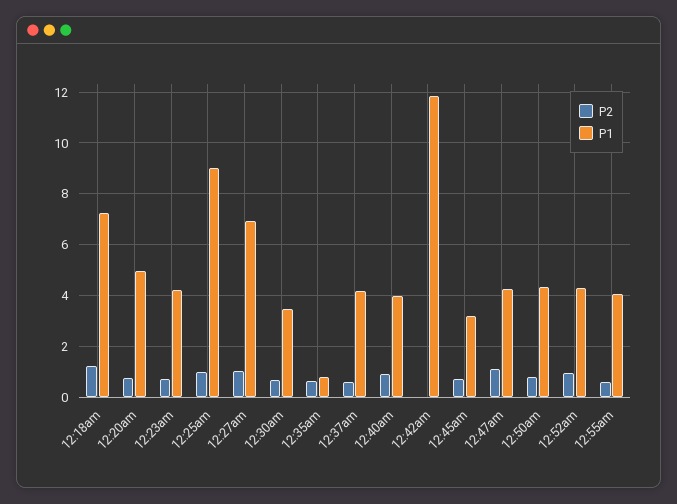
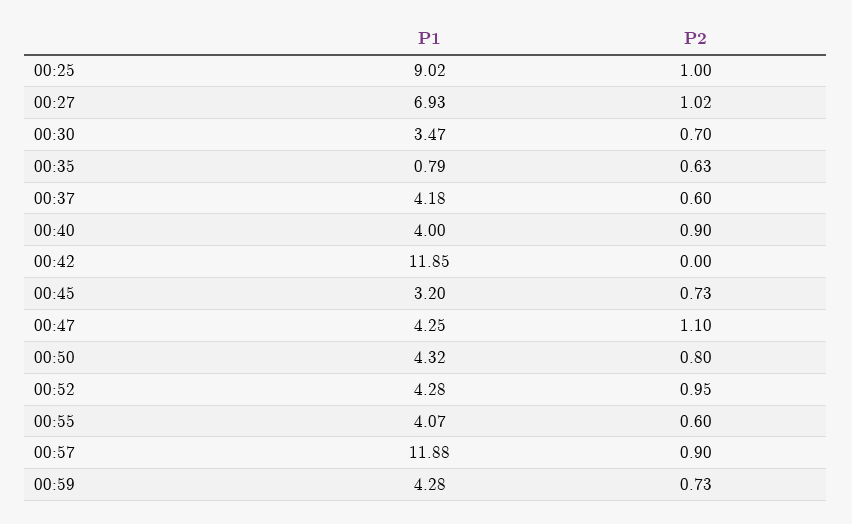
P2, 12:18am: 1.25 -> none
P1, 12:18am: 7.25 -> none
P2, 12:20am: 0.75 -> none
P1, 12:20am: 5 -> none
P2, 12:23am: 0.75 -> none
P1, 12:23am: 4.25 -> none
P1, 00:57: none -> 11.88
P2, 00:57: none -> 0.9
P1, 00:59: none -> 4.28
P2, 00:59: none -> 0.73

